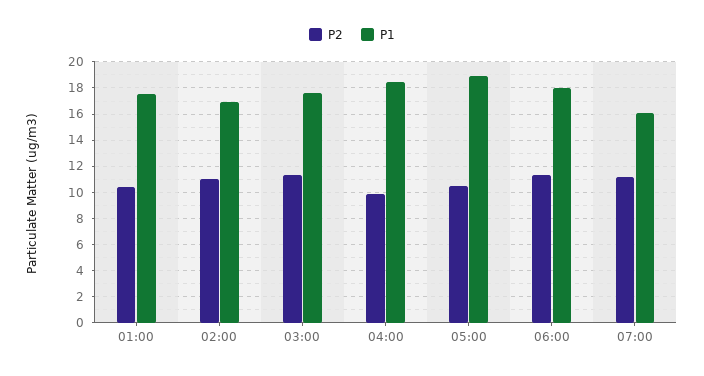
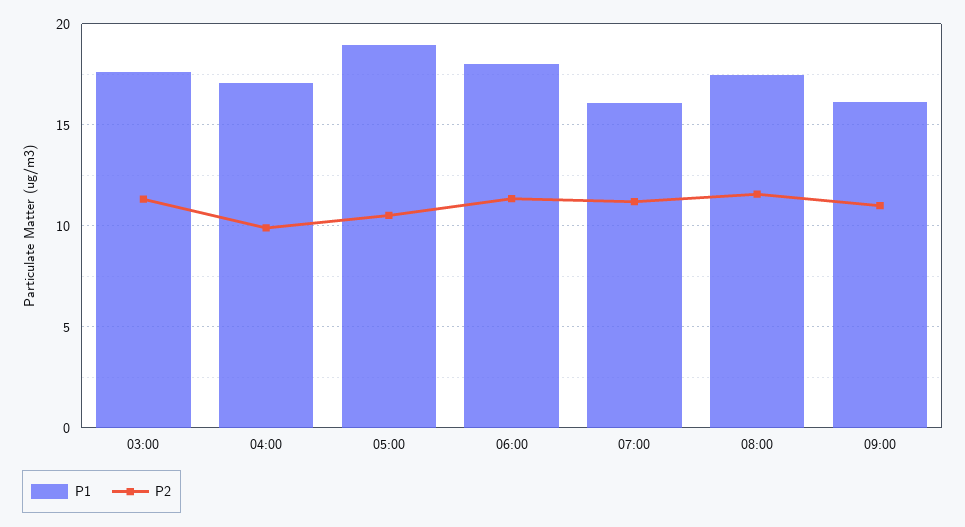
P2, 01:00: 10.5 -> none
P1, 01:00: 17.5 -> none
P2, 02:00: 11 -> none
P1, 02:00: 17 -> none
P1, 04:00: 18.5 -> 17
P1, 08:00: none -> 17.5
P2, 08:00: none -> 11.5
P1, 09:00: none -> 16
P2, 09:00: none -> 11

